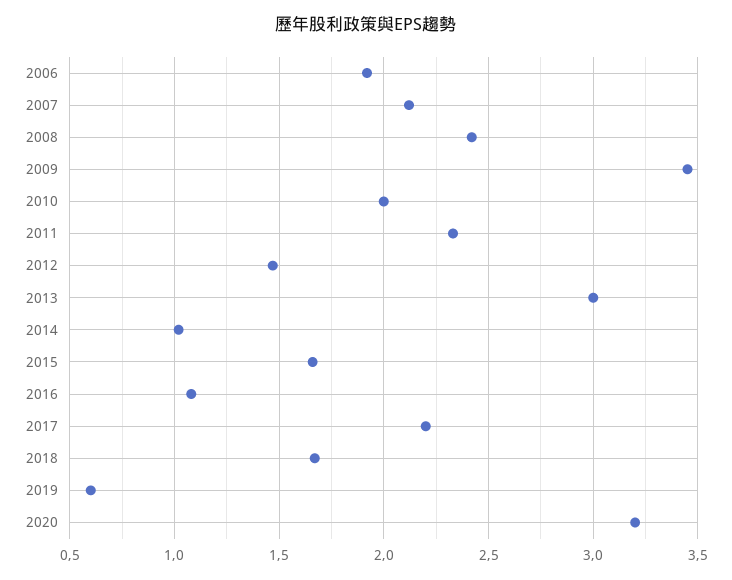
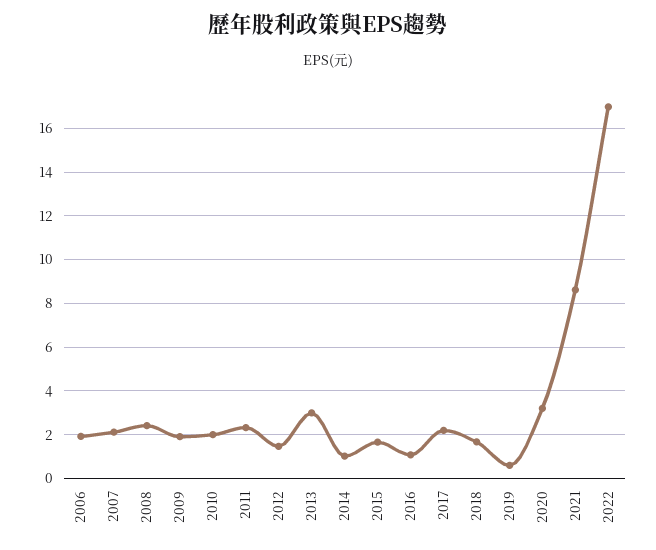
2009: 3.45 -> 2
2021: none -> 8.5
2022: none -> 17

